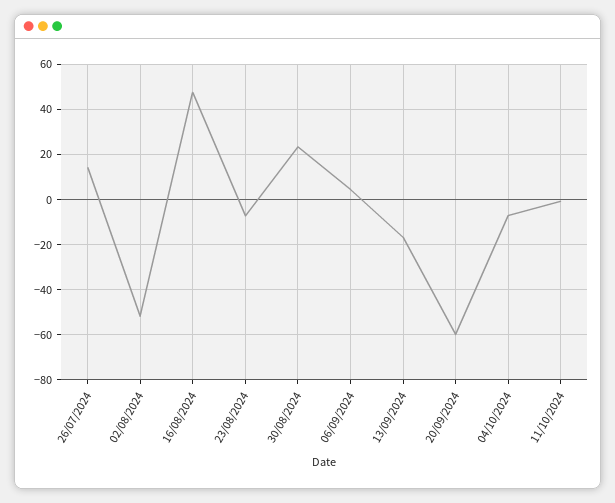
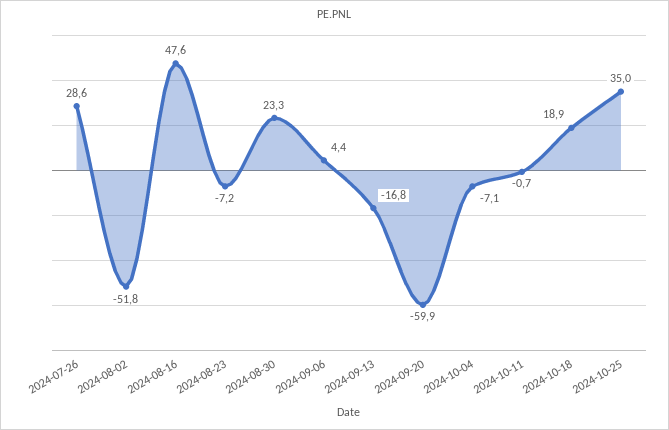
26/07/2024: 15 -> 28.6
2024-10-18: none -> 18.9
2024-10-25: none -> 35

